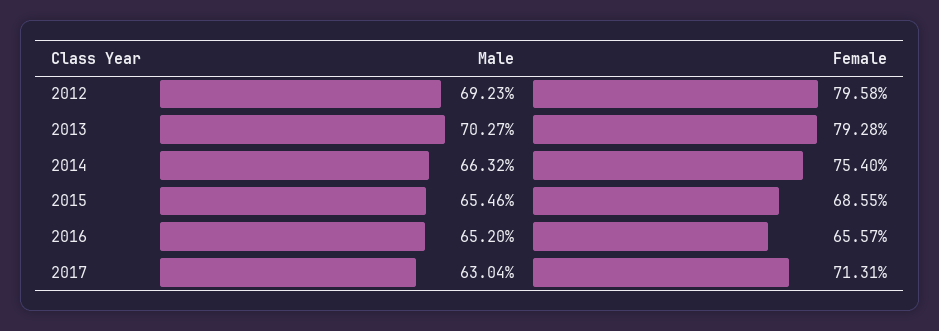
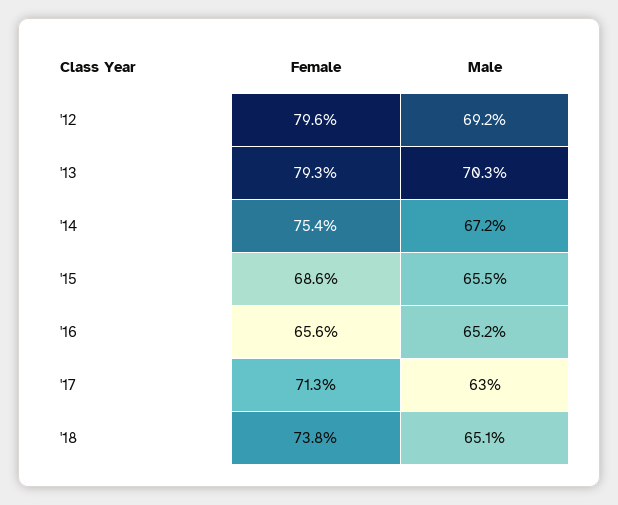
Male, 2014: 66.32 -> 67.2
Female, '18: none -> 73.8
Male, '18: none -> 65.1

